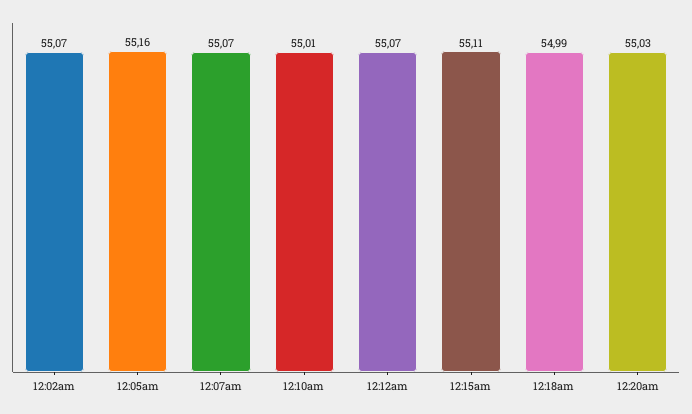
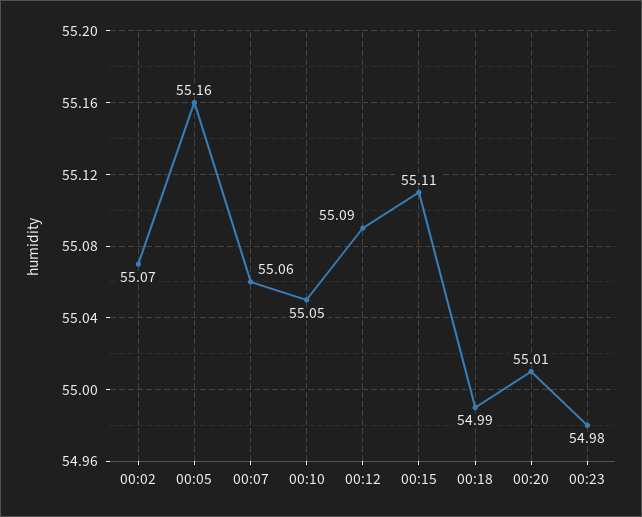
12:07am: 55.07 -> 55.06
12:10am: 55.01 -> 55.05
12:12am: 55.07 -> 55.09
12:20am: 55.03 -> 55.01
00:23: none -> 54.98

